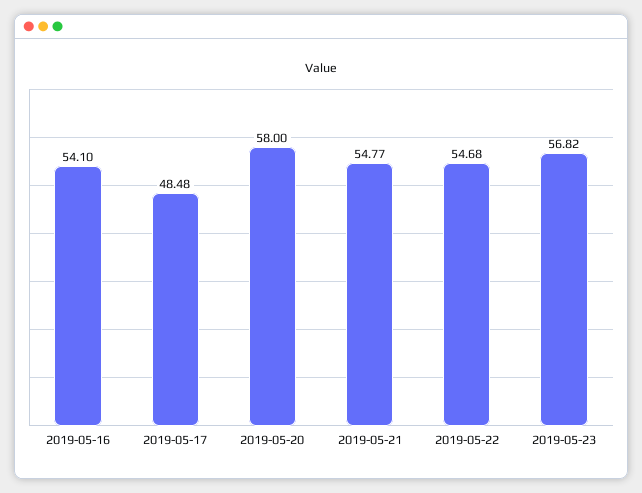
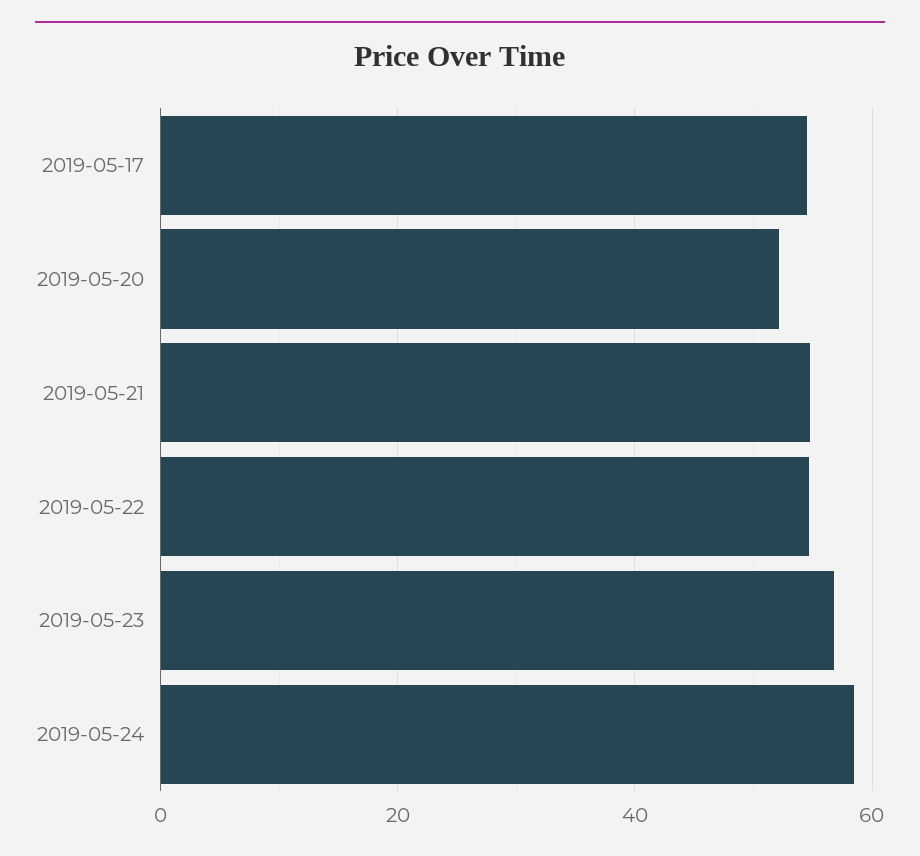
2019-05-16: 54.1 -> none
2019-05-17: 48.48 -> 54
2019-05-20: 58 -> 52
2019-05-24: none -> 58

